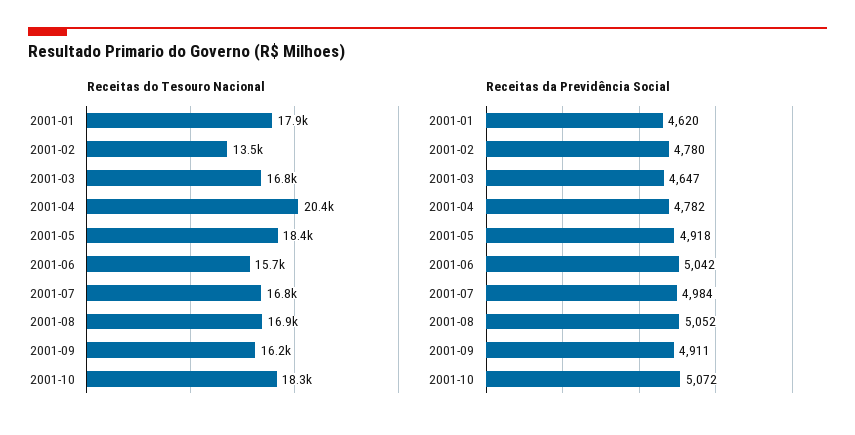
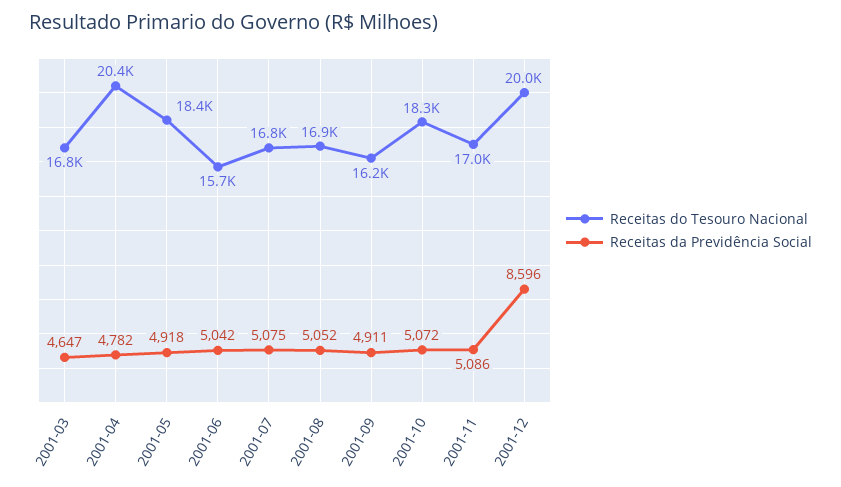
Receitas do Tesouro Nacional, 2001-01: 17900 -> none
Receitas do Tesouro Nacional, 2001-02: 13500 -> none
Receitas da Previdência Social, 2001-01: 4620 -> none
Receitas da Previdência Social, 2001-02: 4780 -> none
Receitas da Previdência Social, 2001-07: 4984 -> 5075
Receitas do Tesouro Nacional, 2001-11: none -> 17000
Receitas da Previdência Social, 2001-11: none -> 5086
Receitas do Tesouro Nacional, 2001-12: none -> 20000
Receitas da Previdência Social, 2001-12: none -> 8596

